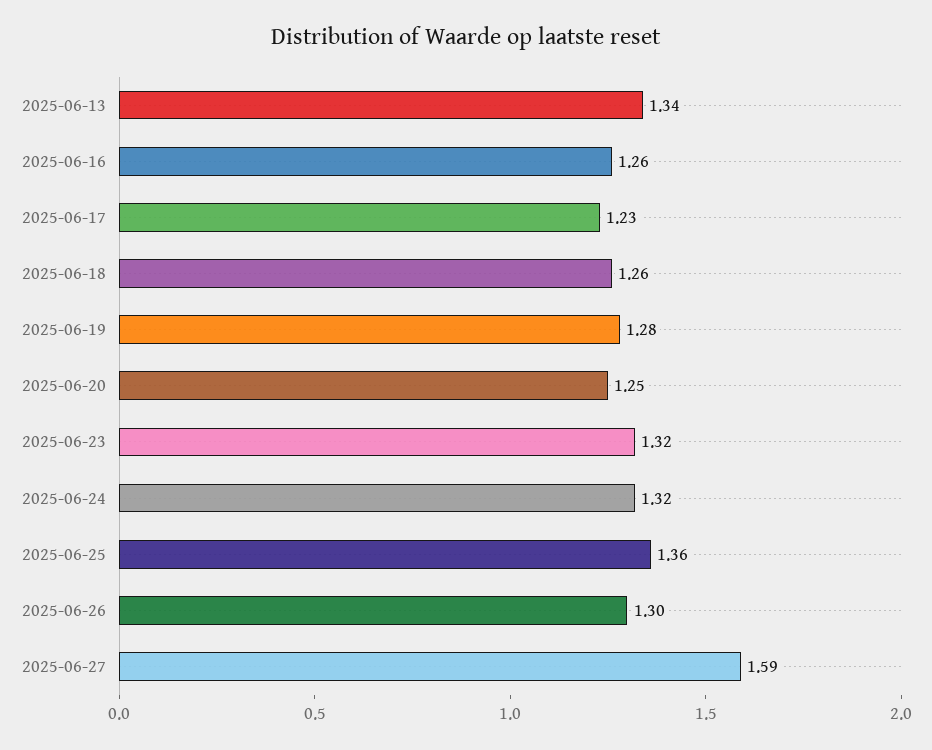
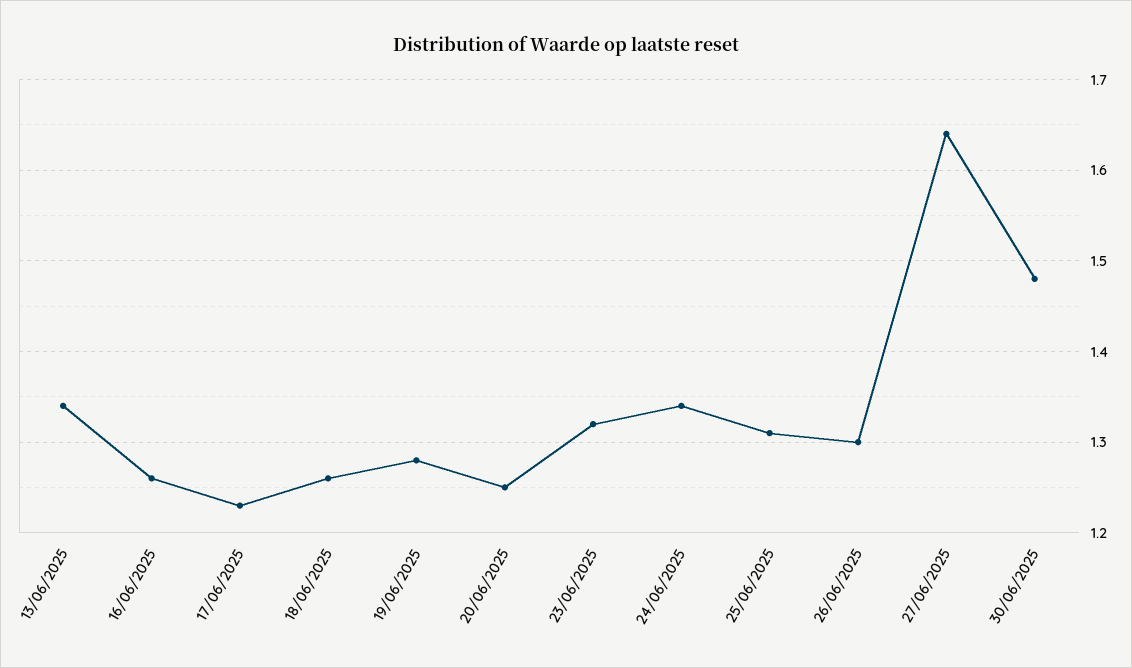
2025-06-24: 1.32 -> 1.34
2025-06-25: 1.36 -> 1.31
2025-06-27: 1.59 -> 1.64
30/06/2025: none -> 1.48

